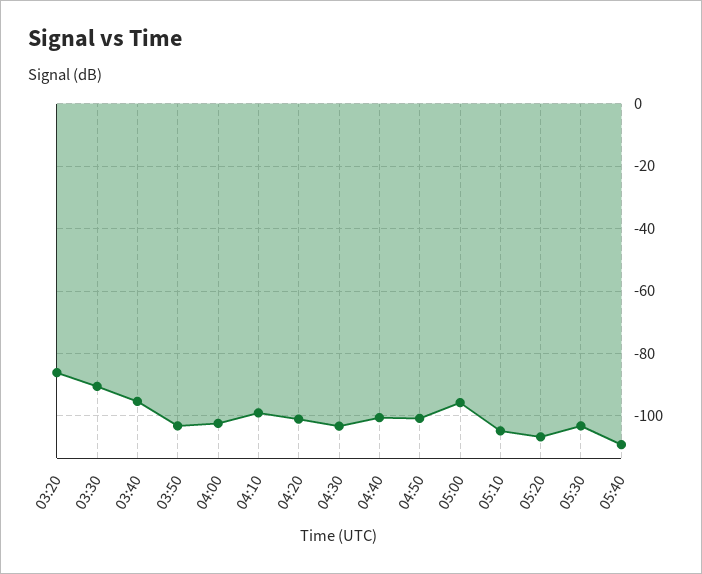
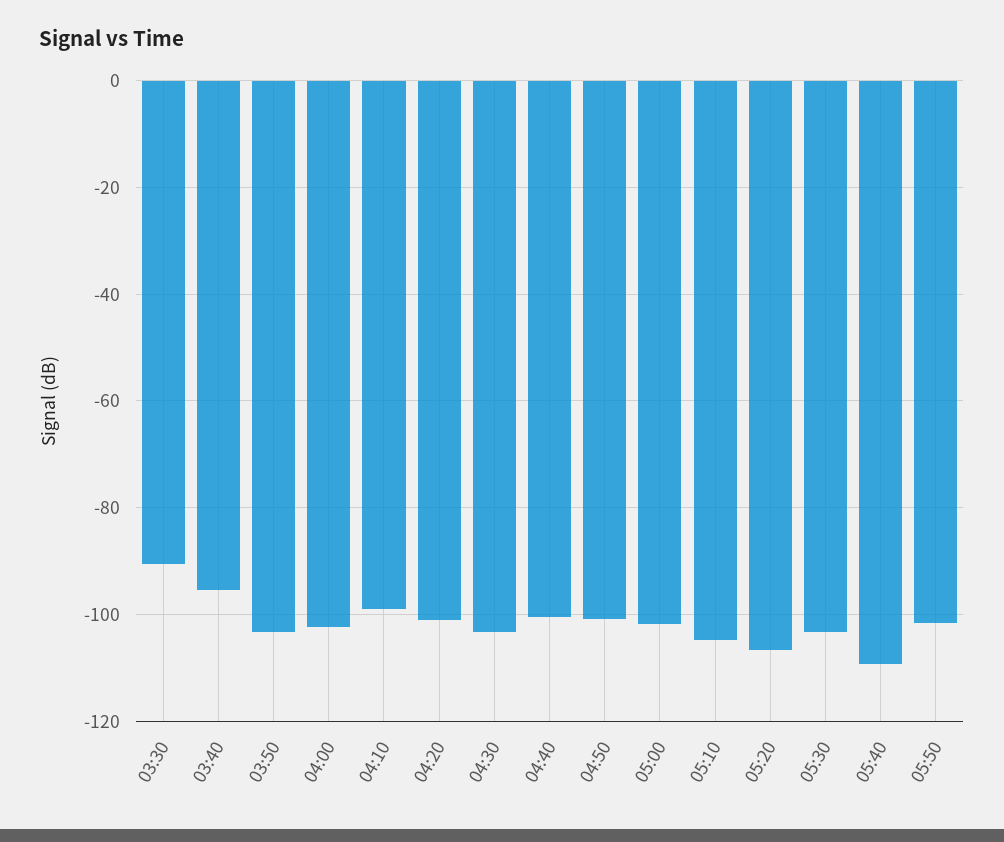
03:20: -86 -> none
05:00: -96 -> -102
05:50: none -> -102

